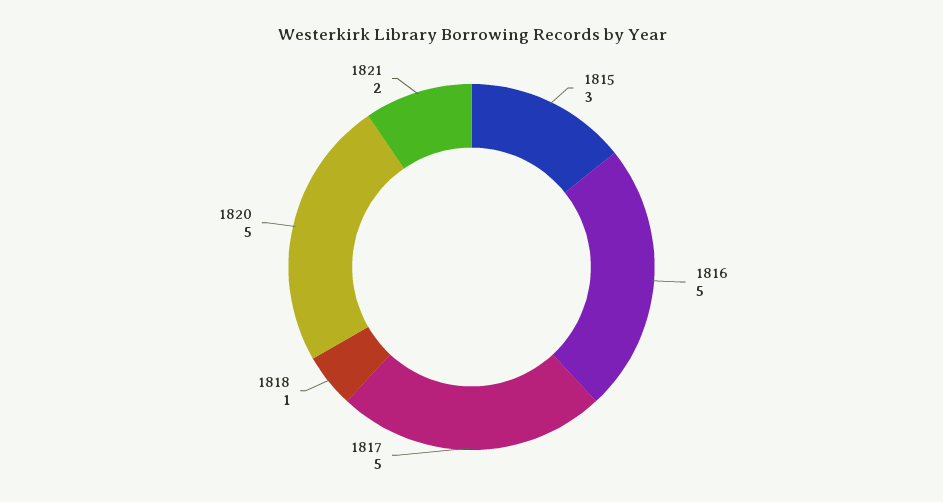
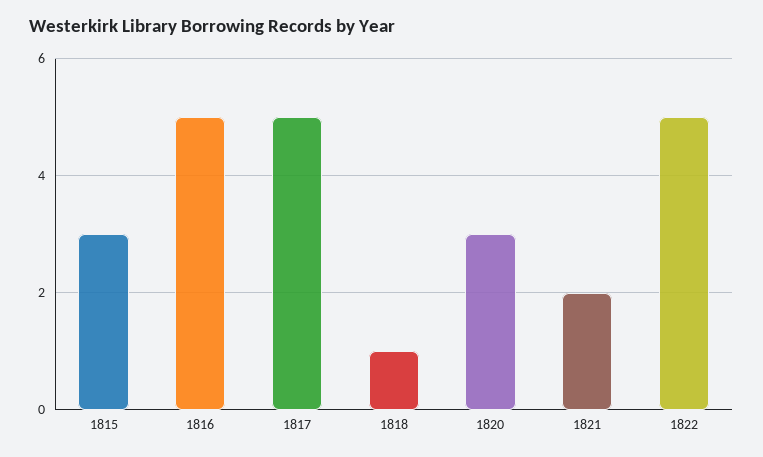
1820: 5 -> 3
1822: none -> 5

